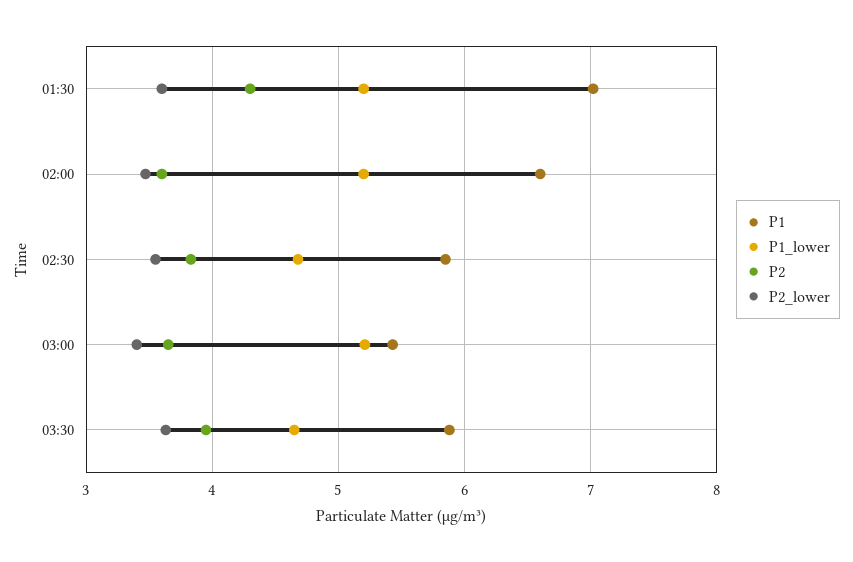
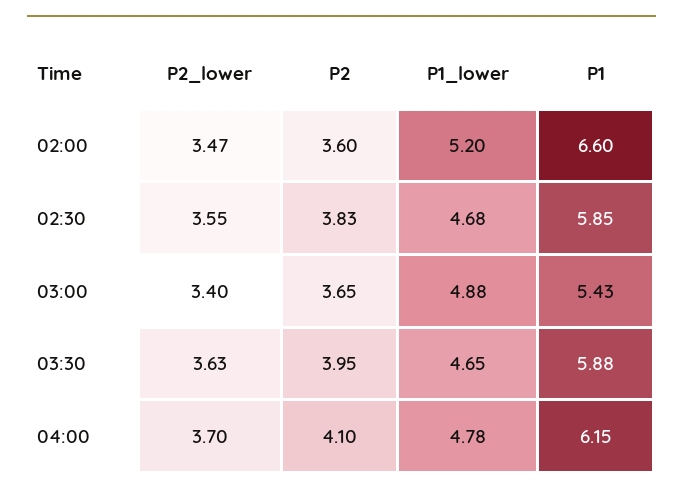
P1, 01:30: 7 -> none
P1_lower, 01:30: 5.2 -> none
P2, 01:30: 4.3 -> none
P2_lower, 01:30: 3.6 -> none
P1_lower, 03:00: 5.2 -> 4.88
P2_lower, 04:00: none -> 3.7
P2, 04:00: none -> 4.1
P1_lower, 04:00: none -> 4.78
P1, 04:00: none -> 6.15

